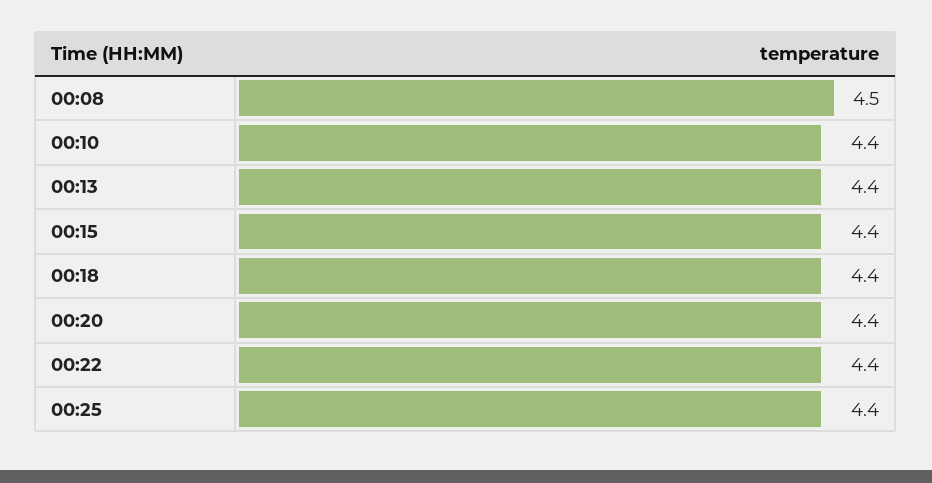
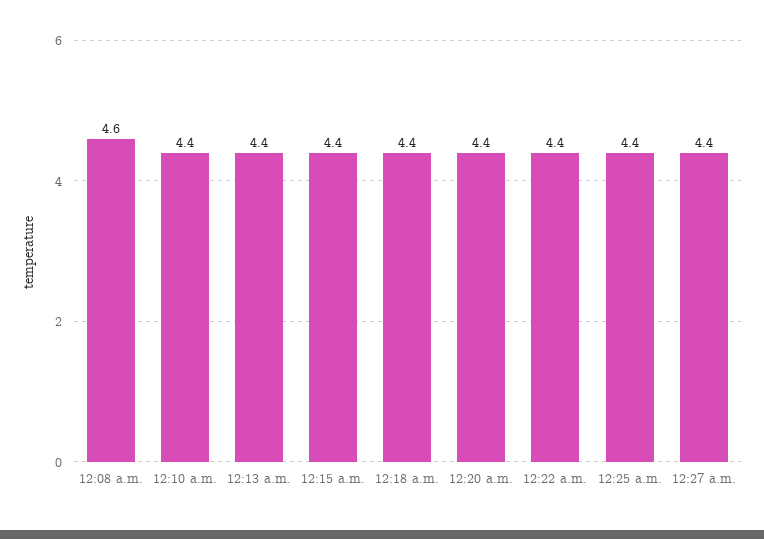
00:08: 4.5 -> 4.6
12:27 a.m.: none -> 4.4

